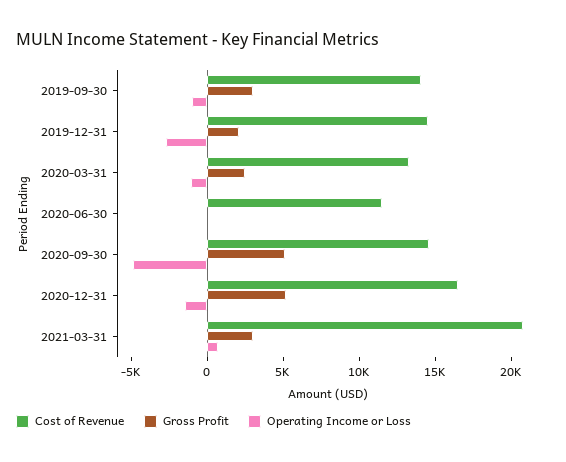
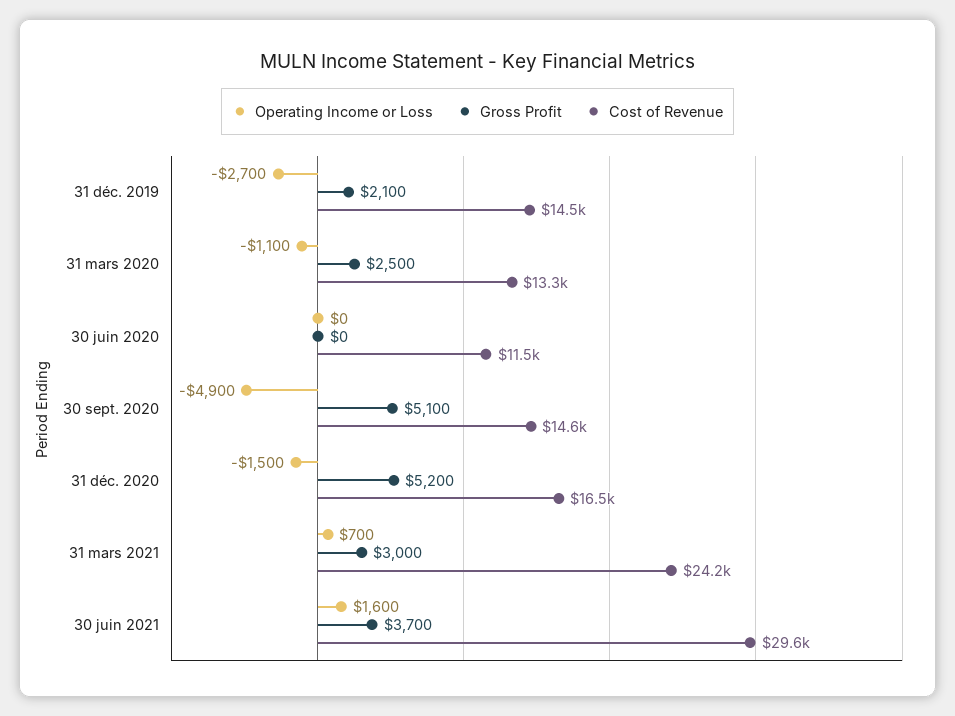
Cost of Revenue, 2019-09-30: 14000 -> none
Gross Profit, 2019-09-30: 3000 -> none
Operating Income or Loss, 2019-09-30: -1000 -> none
Cost of Revenue, 2021-03-31: 21000 -> 24200
Operating Income or Loss, 30 juin 2021: none -> 1600
Gross Profit, 30 juin 2021: none -> 3700
Cost of Revenue, 30 juin 2021: none -> 29600

